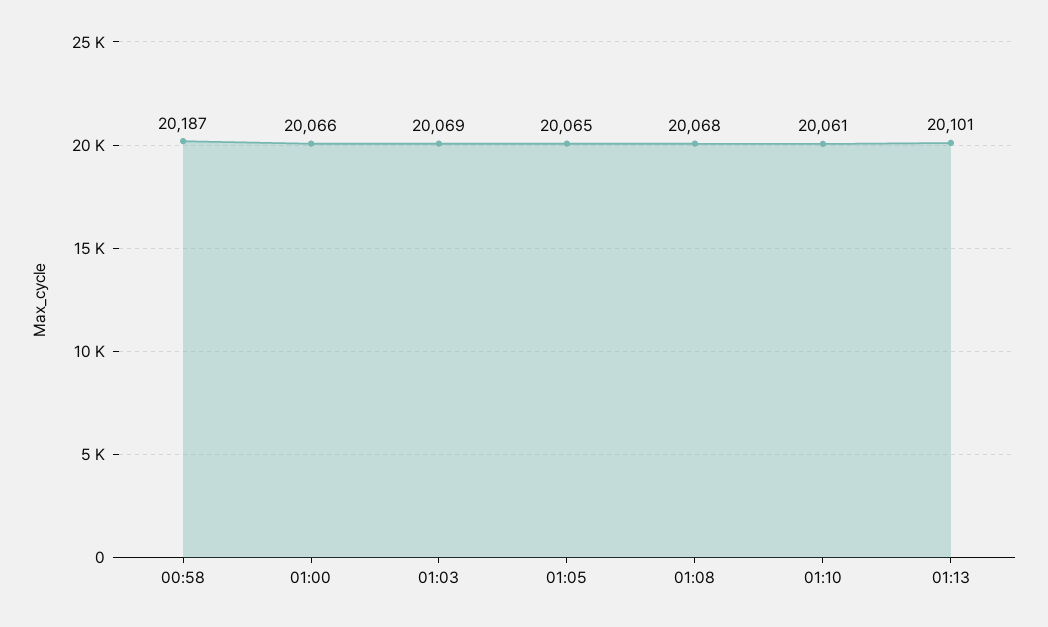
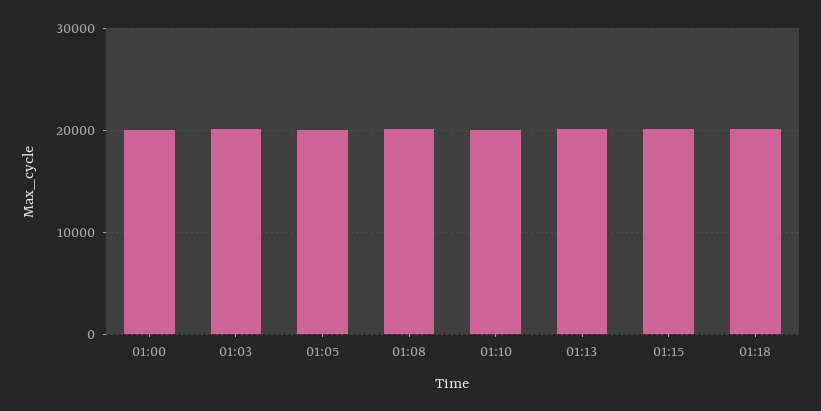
00:58: 20187 -> none
01:15: none -> 20000
01:18: none -> 20000

